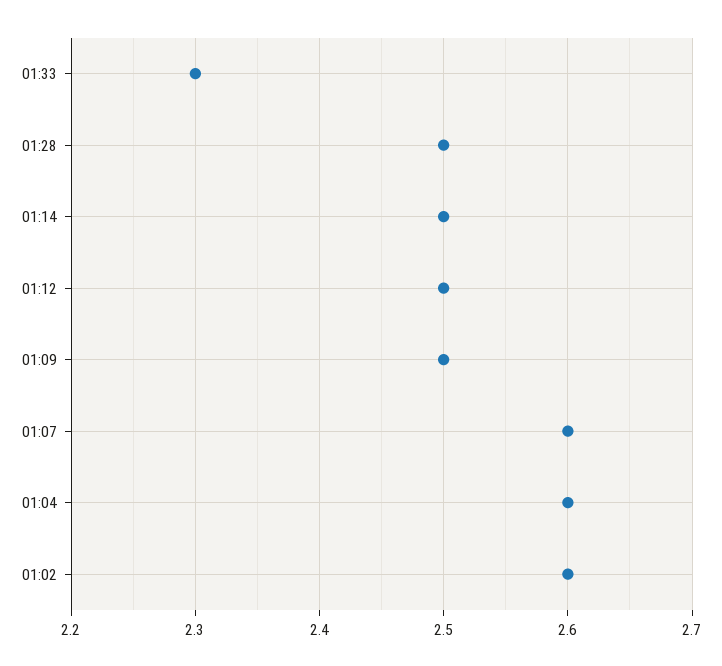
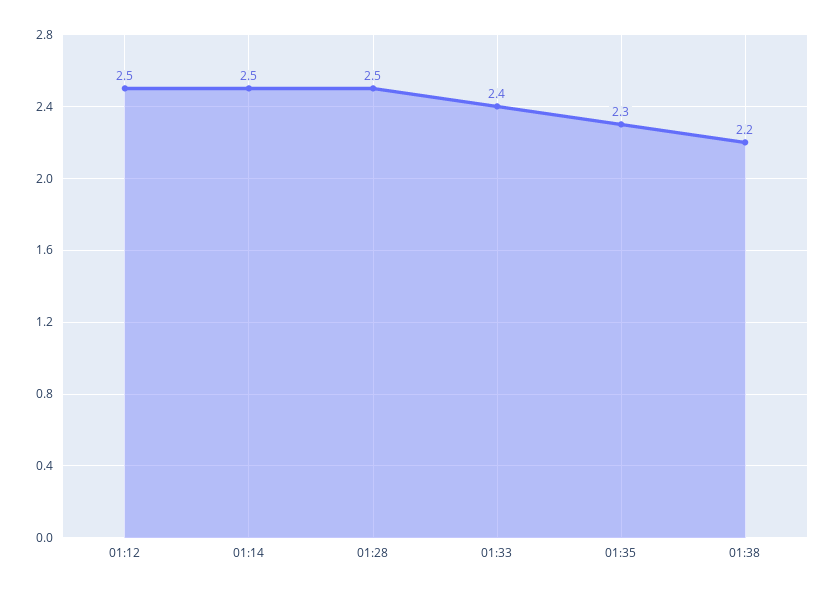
01:33: 2.3 -> 2.4
01:09: 2.5 -> none
01:07: 2.6 -> none
01:04: 2.6 -> none
01:02: 2.6 -> none
01:35: none -> 2.3
01:38: none -> 2.2

